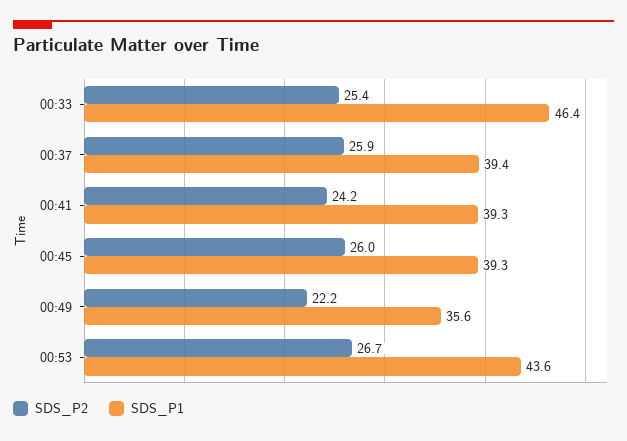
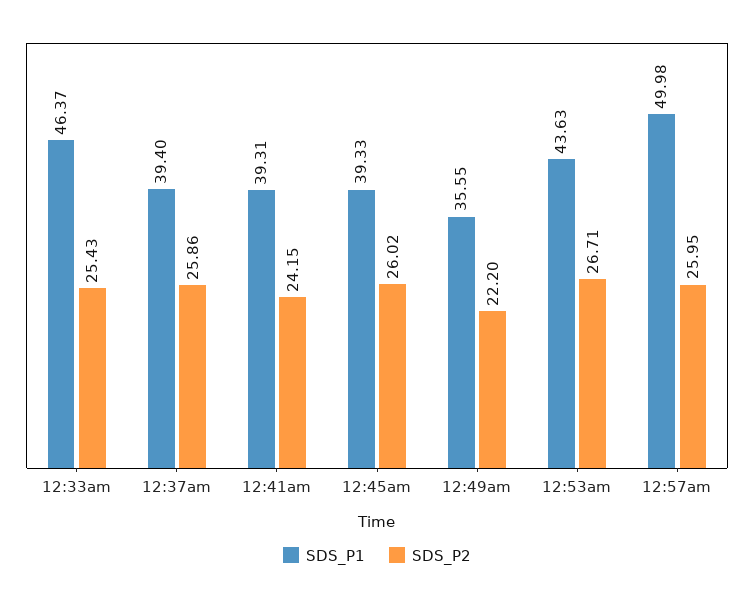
SDS_P1, 12:57am: none -> 49.98
SDS_P2, 12:57am: none -> 25.95

